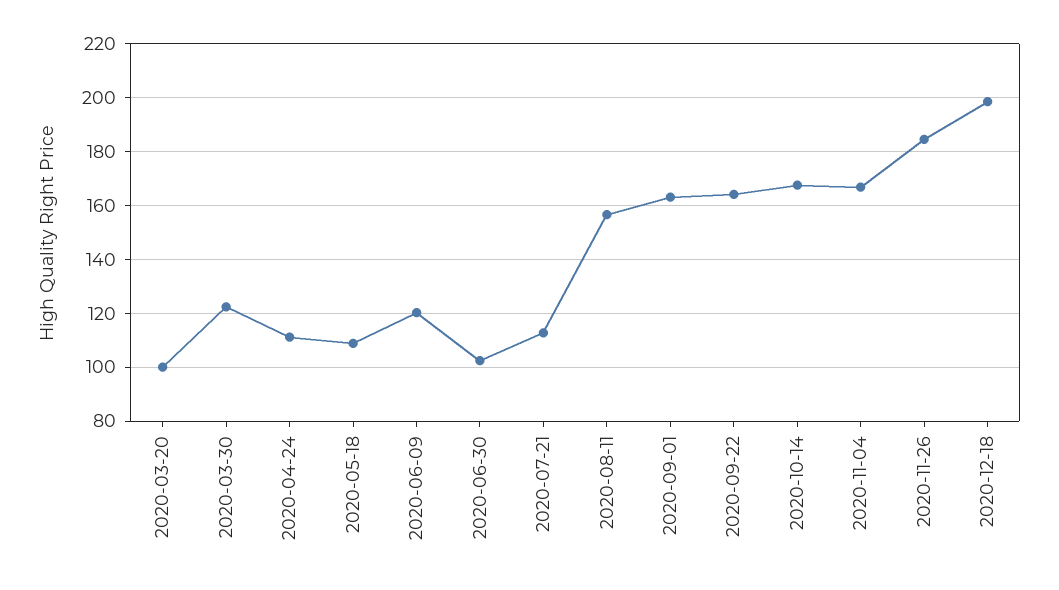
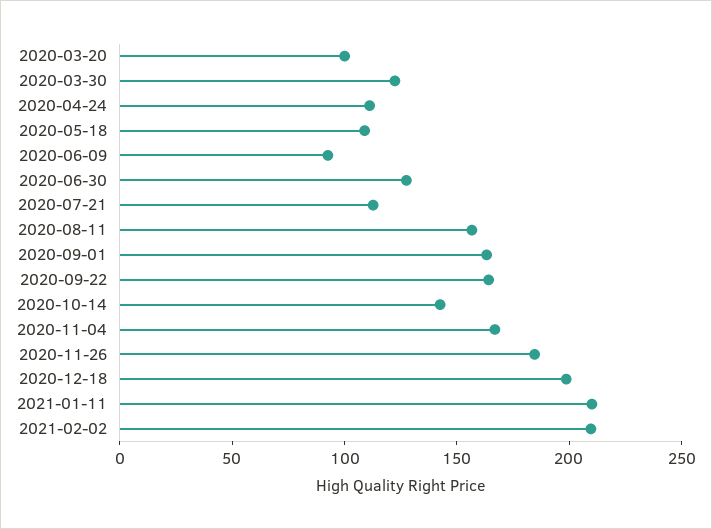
2020-06-09: 120 -> 90
2020-06-30: 102.5 -> 130
2020-10-14: 167.5 -> 140
2021-01-11: none -> 210
2021-02-02: none -> 210

